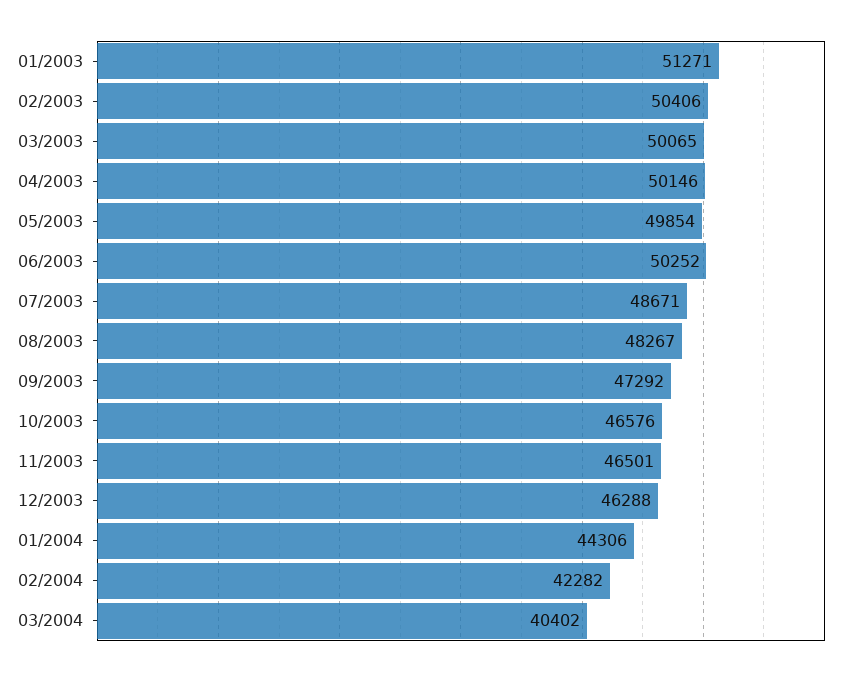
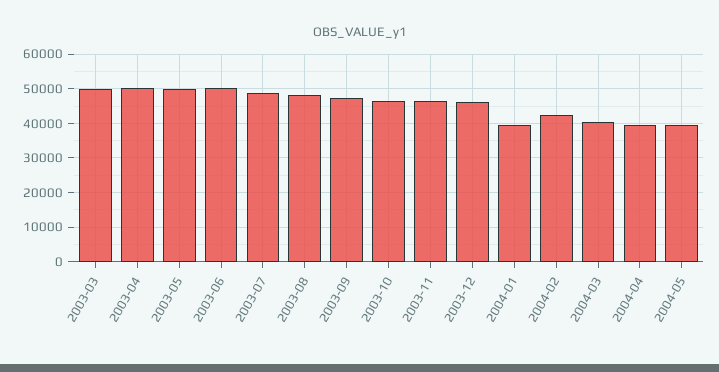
01/2003: 51271 -> none
02/2003: 50406 -> none
01/2004: 44306 -> 40000
2004-04: none -> 40000
2004-05: none -> 40000

